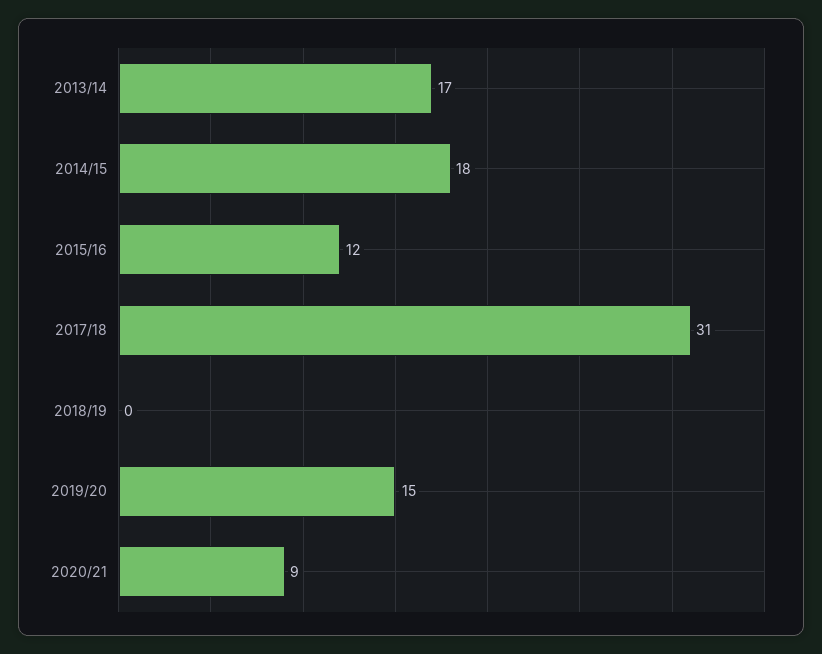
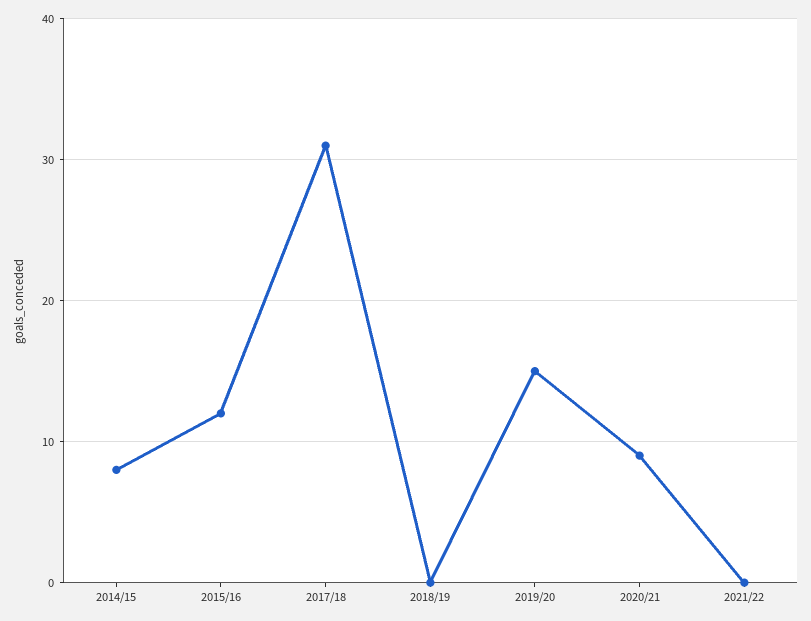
2013/14: 17 -> none
2014/15: 18 -> 8
2021/22: none -> 0

